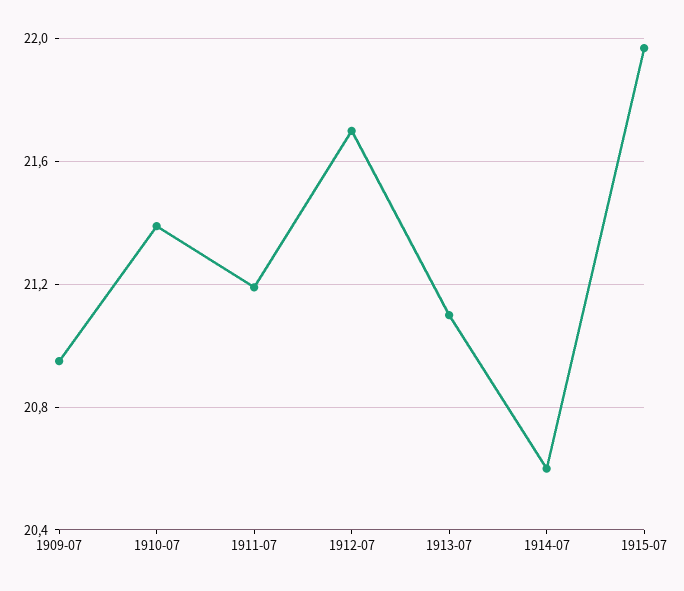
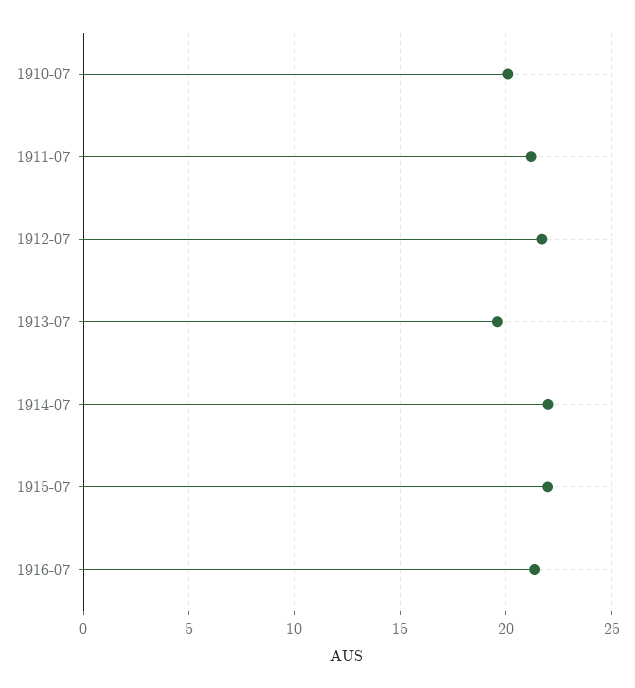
1909-07: 20.95 -> none
1910-07: 21.4 -> 20
1913-07: 21.1 -> 19.5
1914-07: 20.6 -> 22
1916-07: none -> 21.5

